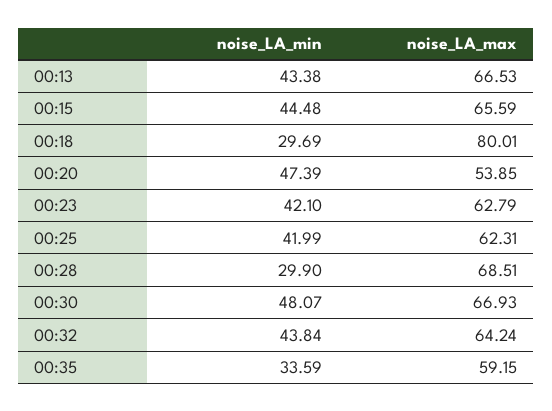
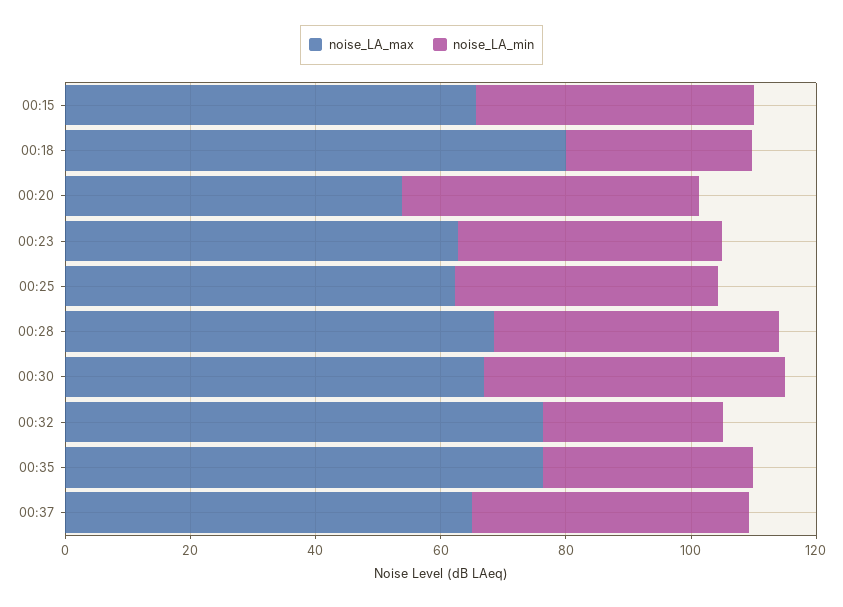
noise_LA_min, 00:13: 43.38 -> none
noise_LA_max, 00:13: 66.53 -> none
noise_LA_min, 00:28: 29.9 -> 45
noise_LA_min, 00:32: 43.84 -> 30
noise_LA_max, 00:32: 64.24 -> 75
noise_LA_max, 00:35: 59.15 -> 75
noise_LA_max, 00:37: none -> 65
noise_LA_min, 00:37: none -> 45

